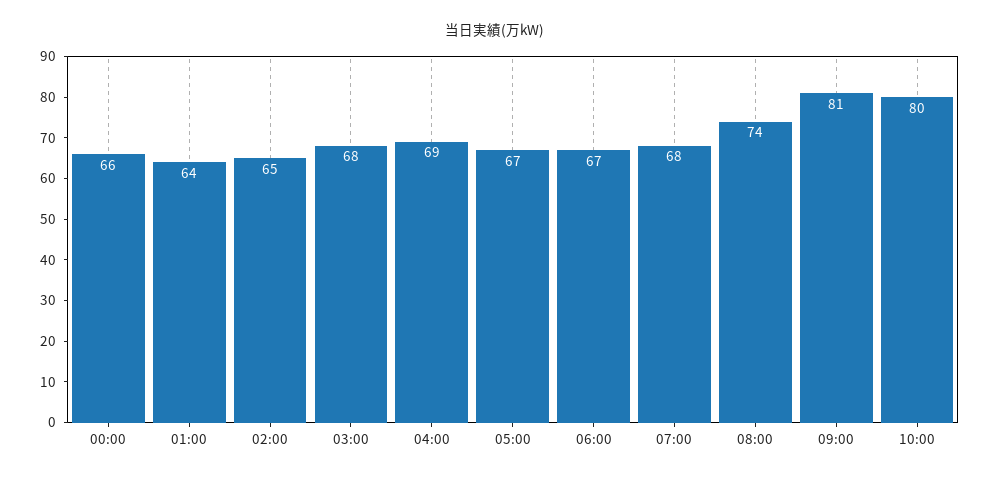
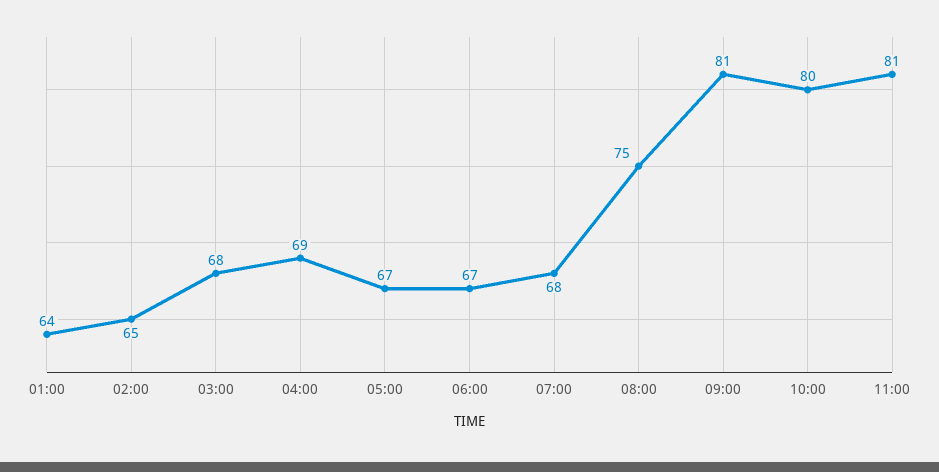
00:00: 66 -> none
08:00: 74 -> 75
11:00: none -> 81

